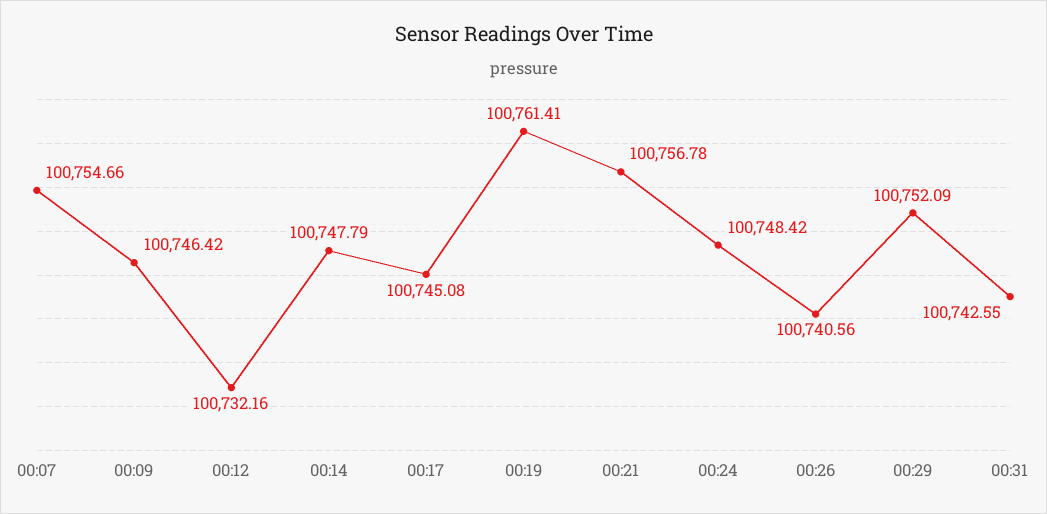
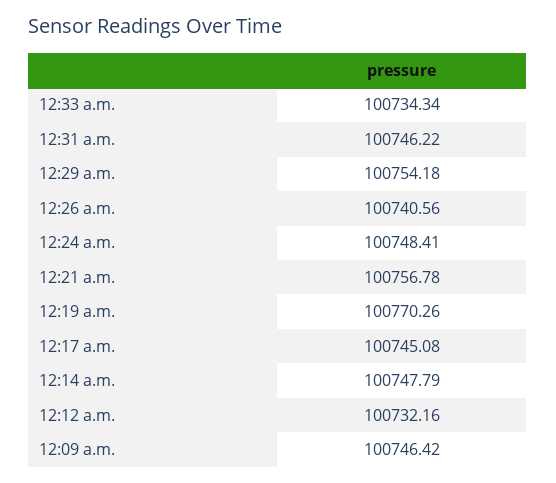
00:07: 100754.66 -> none
00:19: 100761.41 -> 100770.26
00:24: 100748.42 -> 100748.41
00:29: 100752.09 -> 100754.18
00:31: 100742.55 -> 100746.22
12:33 a.m.: none -> 100734.34

